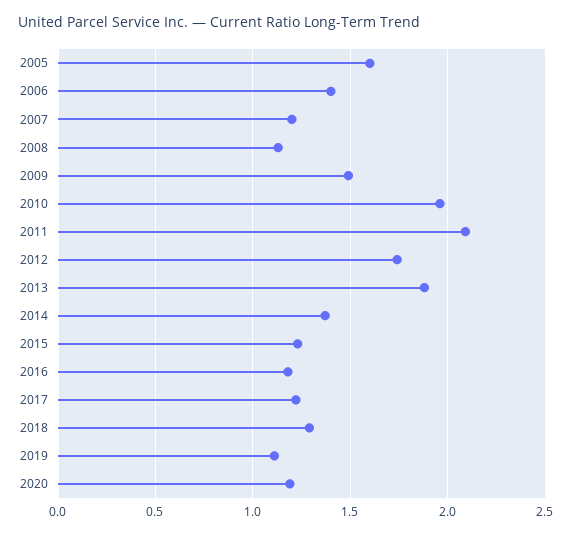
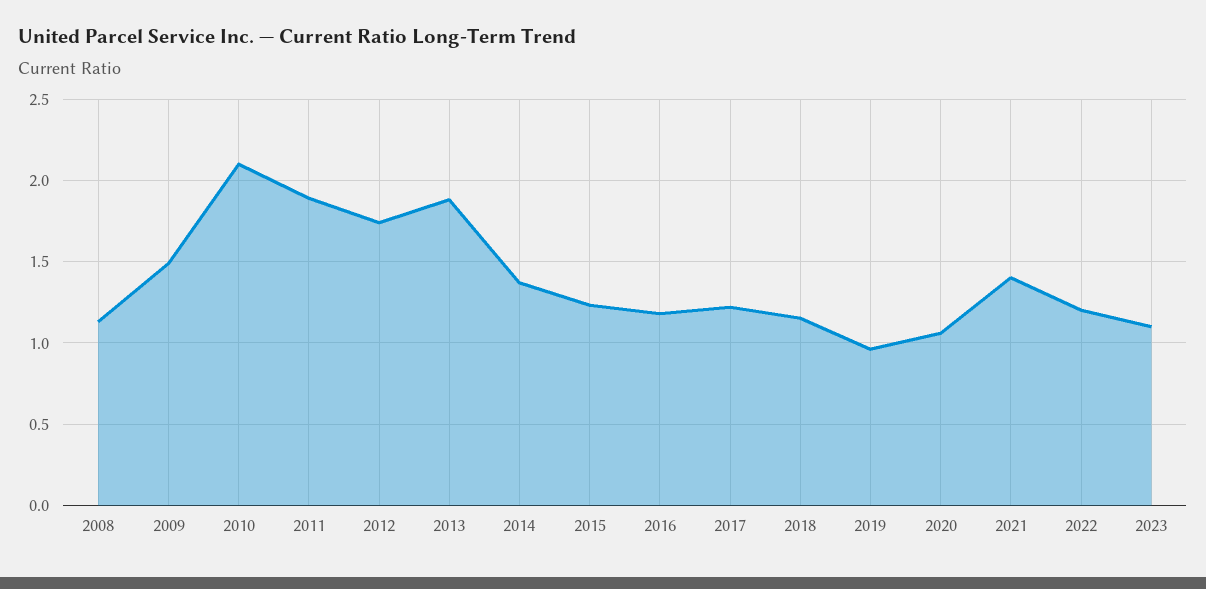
2005: 1.6 -> none
2006: 1.4 -> none
2007: 1.2 -> none
2010: 1.95 -> 2.1
2011: 2.1 -> 1.9
2018: 1.3 -> 1.15
2019: 1.1 -> 0.95
2020: 1.2 -> 1.05
2021: none -> 1.4
2022: none -> 1.2
2023: none -> 1.1

